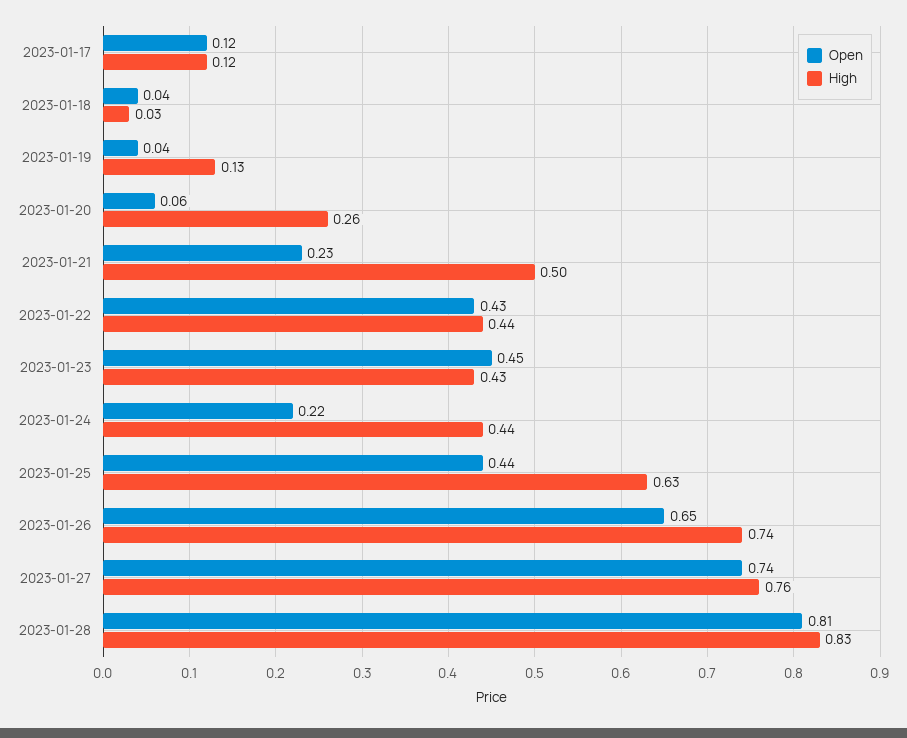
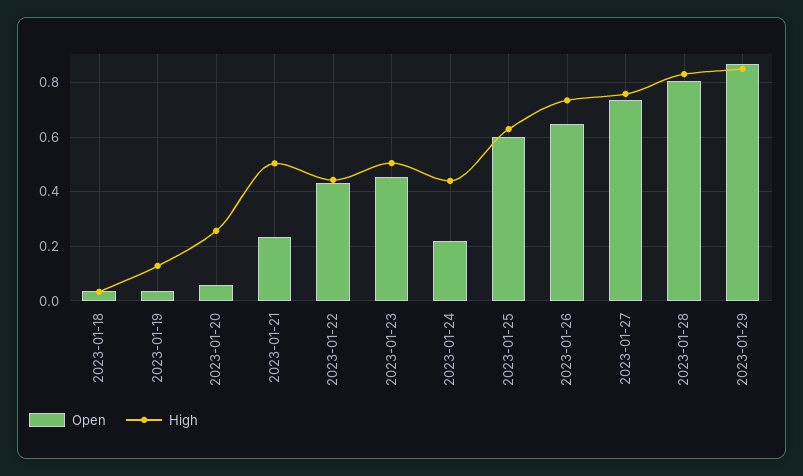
Open, 2023-01-17: 0.12 -> none
High, 2023-01-17: 0.12 -> none
High, 2023-01-23: 0.43 -> 0.5
Open, 2023-01-25: 0.44 -> 0.6
Open, 2023-01-29: none -> 0.875
High, 2023-01-29: none -> 0.85

